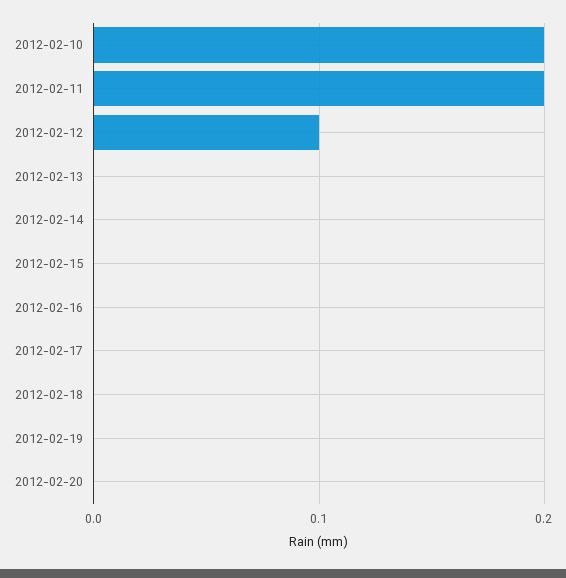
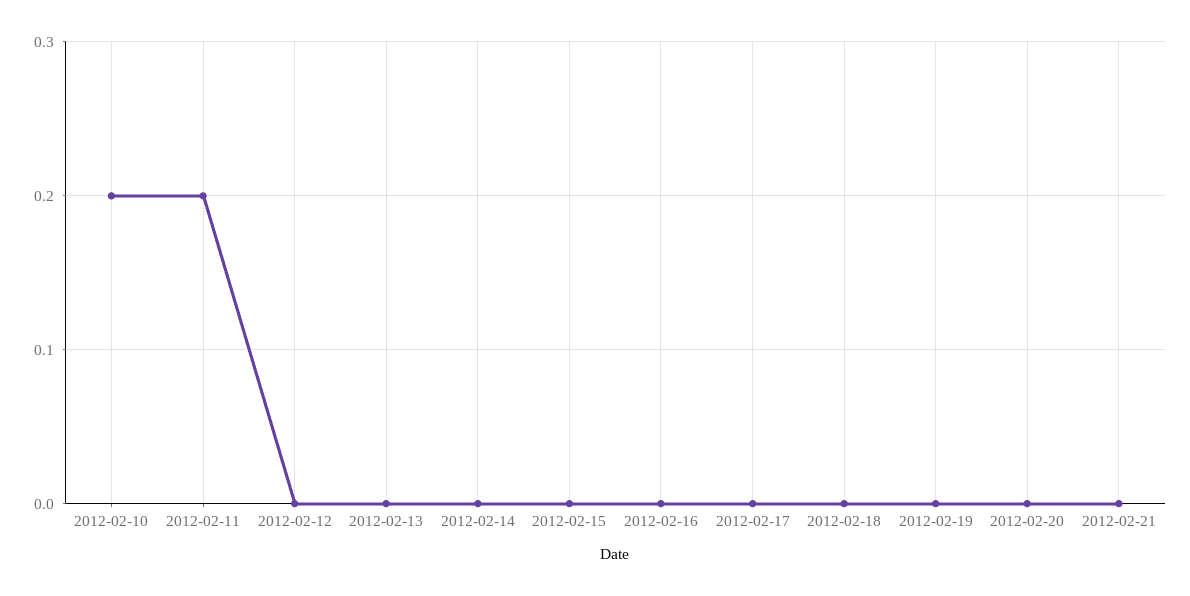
2012-02-12: 0.1 -> 0
2012-02-21: none -> 0

